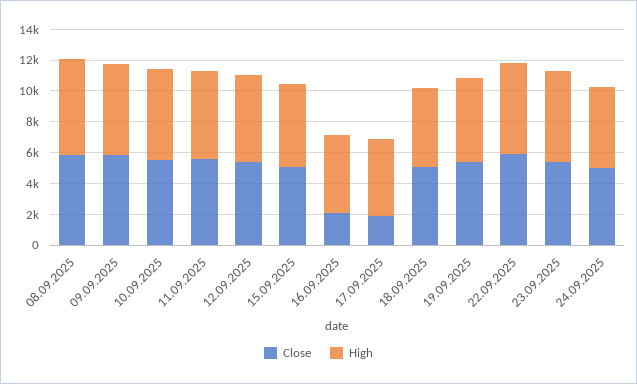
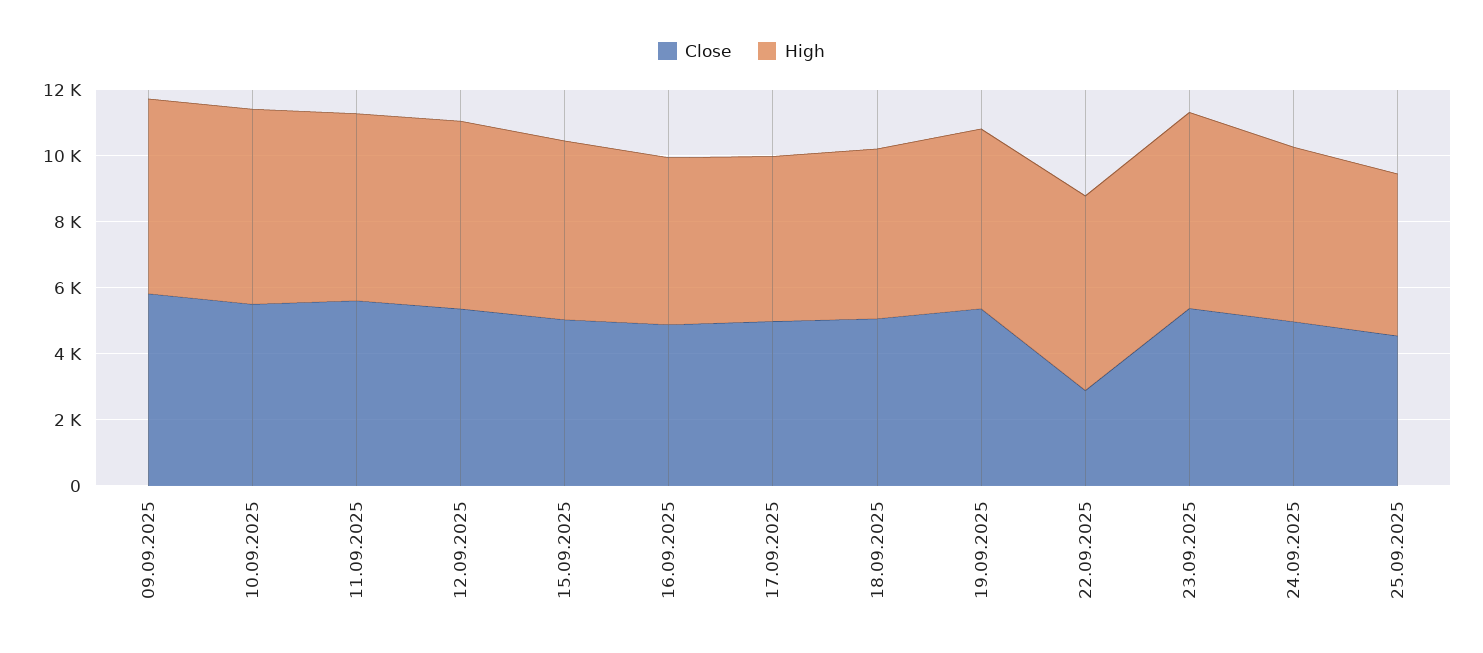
Close, 08.09.2025: 6000 -> none
High, 08.09.2025: 6000 -> none
Close, 16.09.2025: 2000 -> 5000
Close, 17.09.2025: 2000 -> 5000
Close, 22.09.2025: 6000 -> 3000
Close, 25.09.2025: none -> 4500
High, 25.09.2025: none -> 5000

